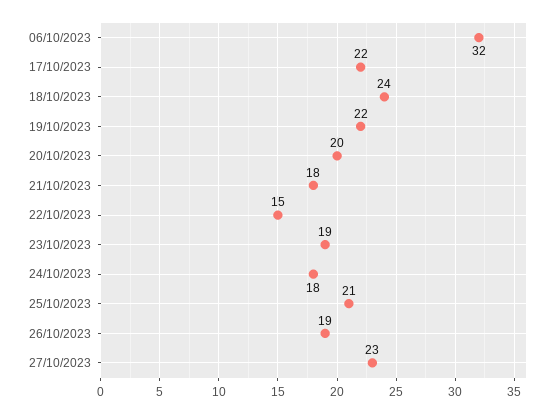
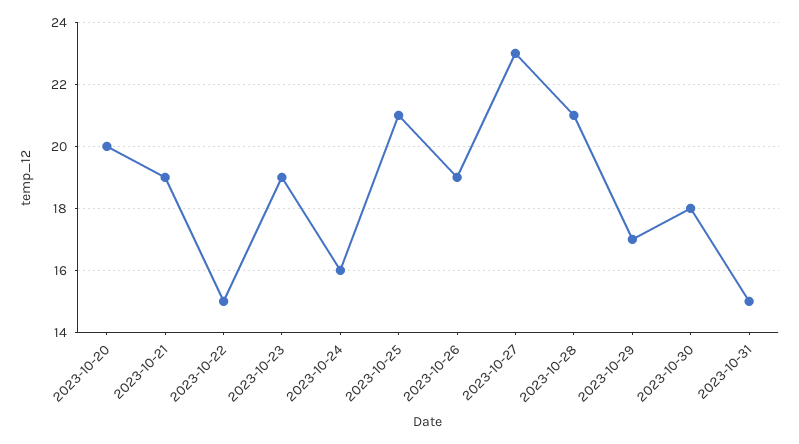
06/10/2023: 32 -> none
17/10/2023: 22 -> none
18/10/2023: 24 -> none
19/10/2023: 22 -> none
21/10/2023: 18 -> 19
24/10/2023: 18 -> 16
2023-10-28: none -> 21
2023-10-29: none -> 17
2023-10-30: none -> 18
2023-10-31: none -> 15

